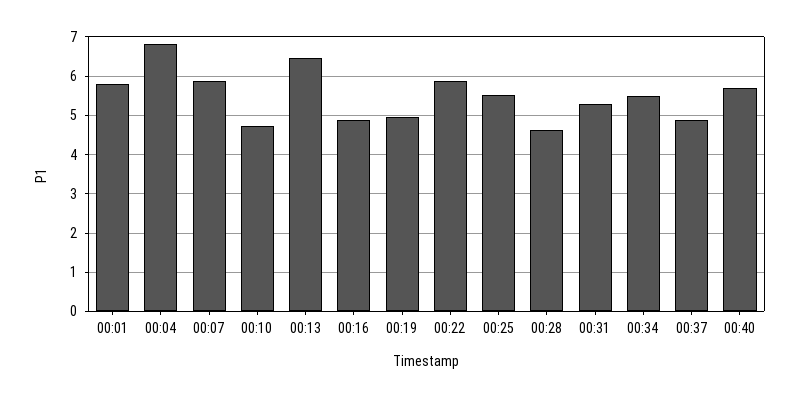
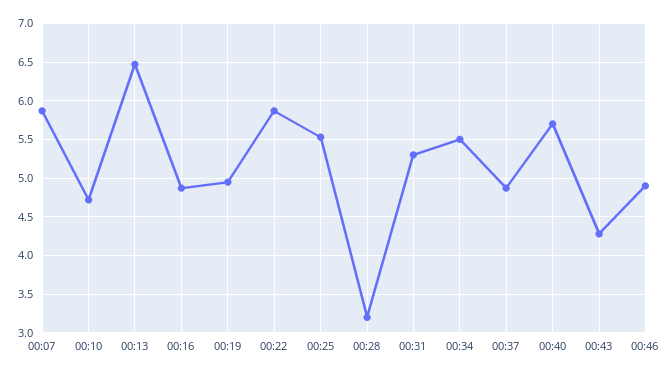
00:01: 5.8 -> none
00:04: 6.8 -> none
00:28: 4.6 -> 3.2
00:43: none -> 4.3
00:46: none -> 4.9

